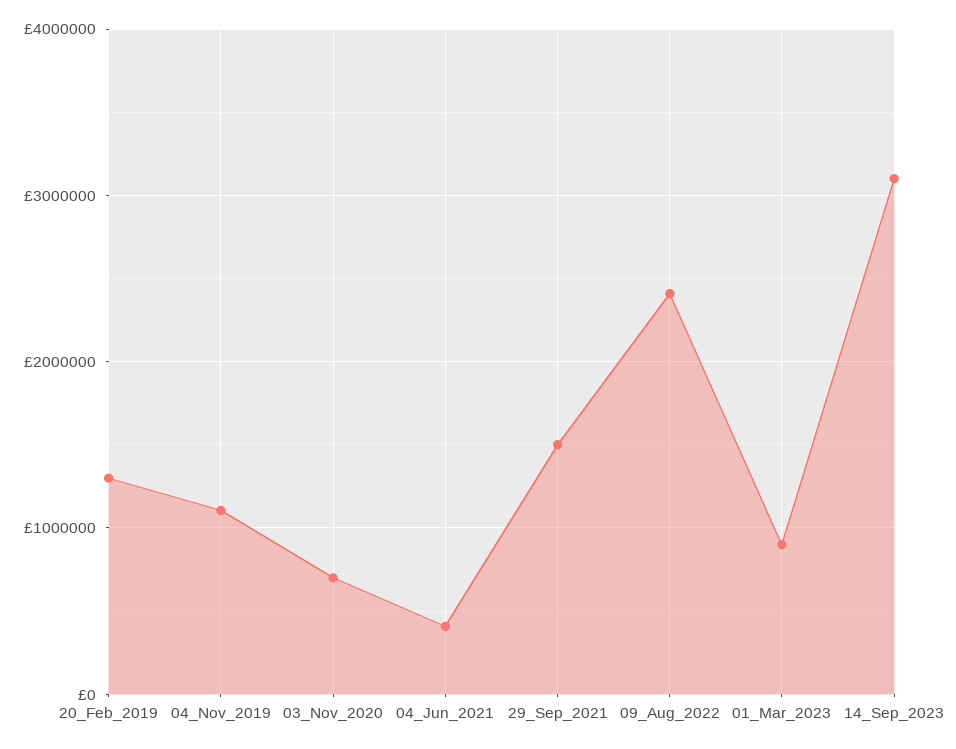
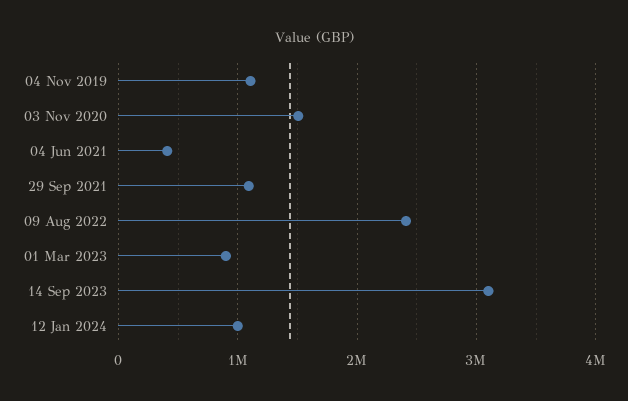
20_Feb_2019: 1300000 -> none
03_Nov_2020: 700000 -> 1500000
29_Sep_2021: 1500000 -> 1100000
12 Jan 2024: none -> 1000000

